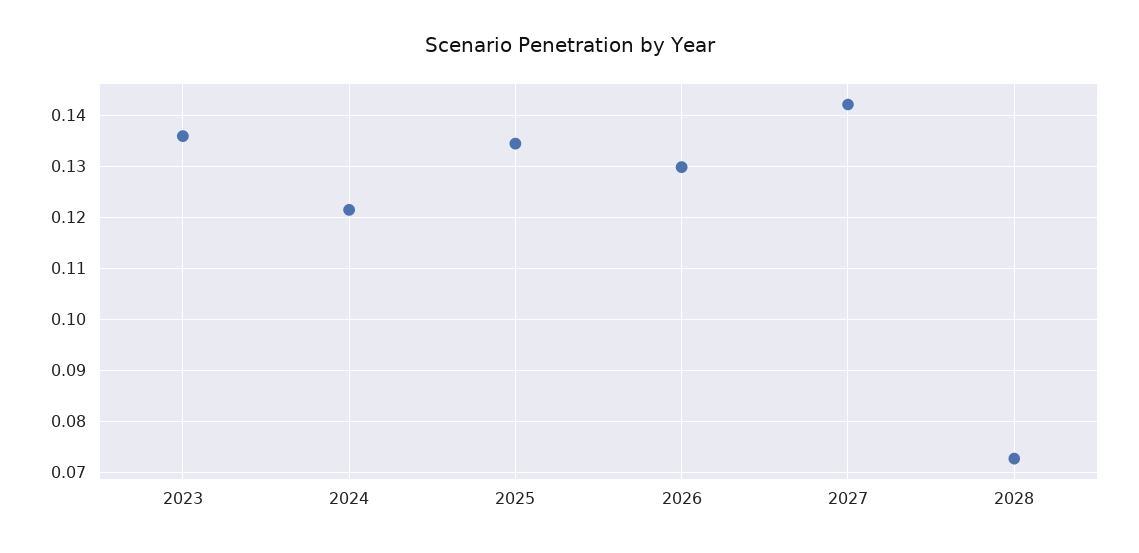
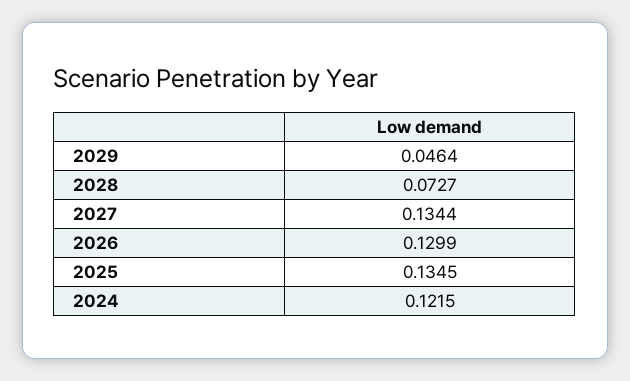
2023: 0.136 -> none
2027: 0.142 -> 0.1344
2029: none -> 0.0464

